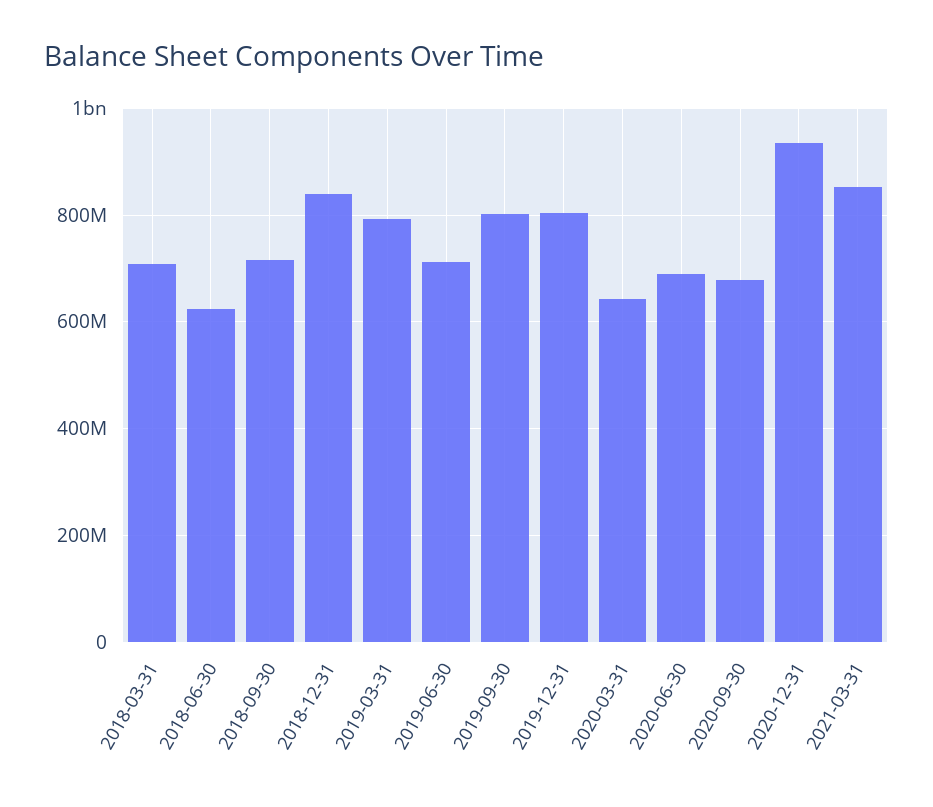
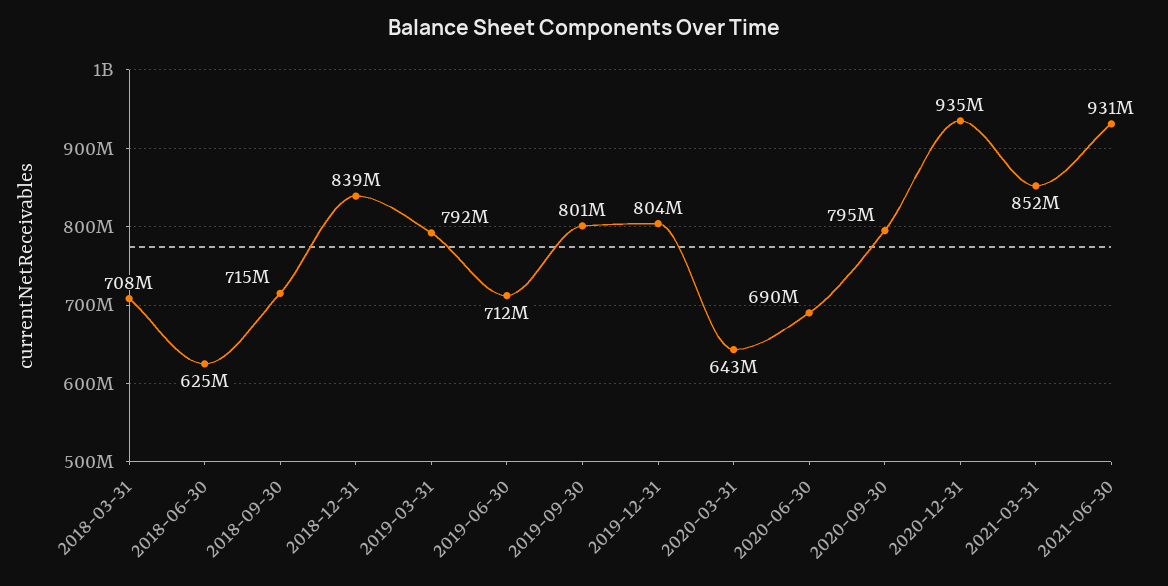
2020-09-30: 680000000 -> 795000000
2021-06-30: none -> 931000000

